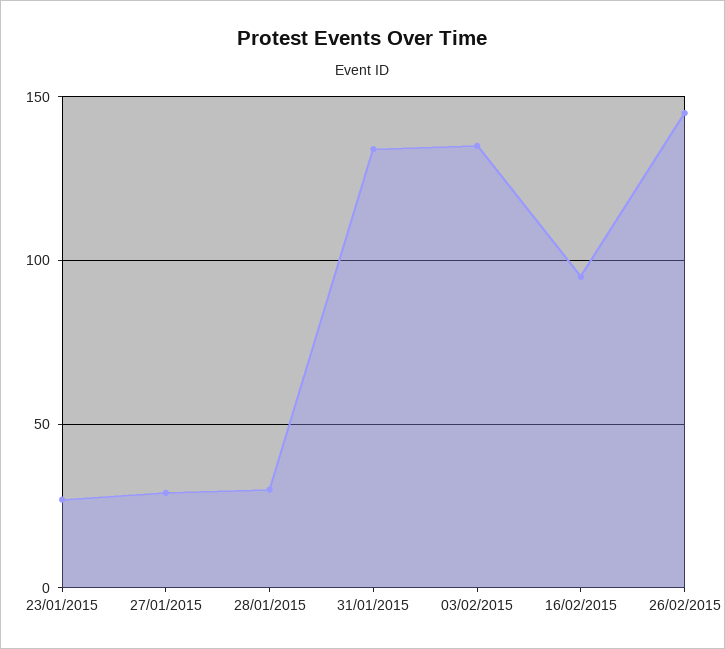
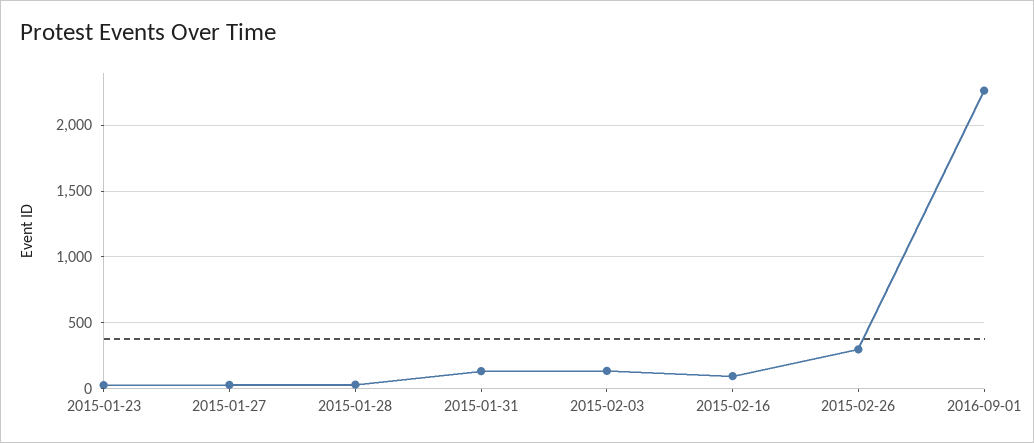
26/02/2015: 145 -> 300
2016-09-01: none -> 2250

